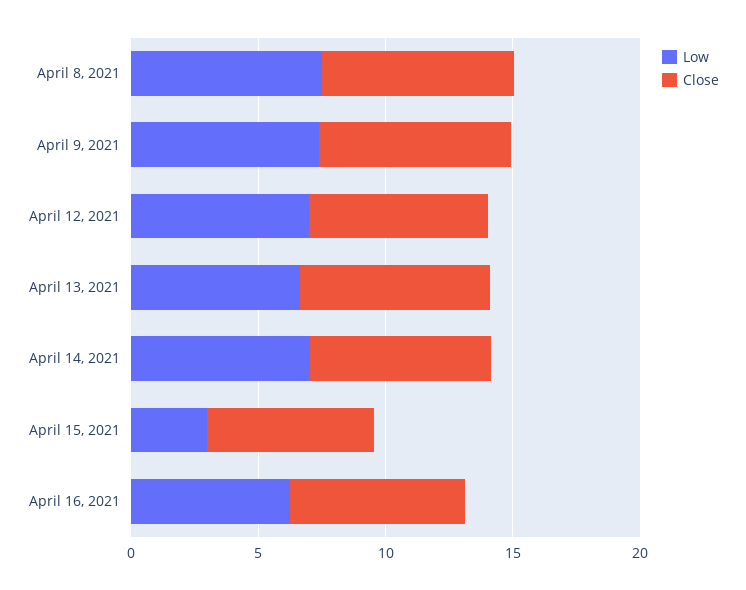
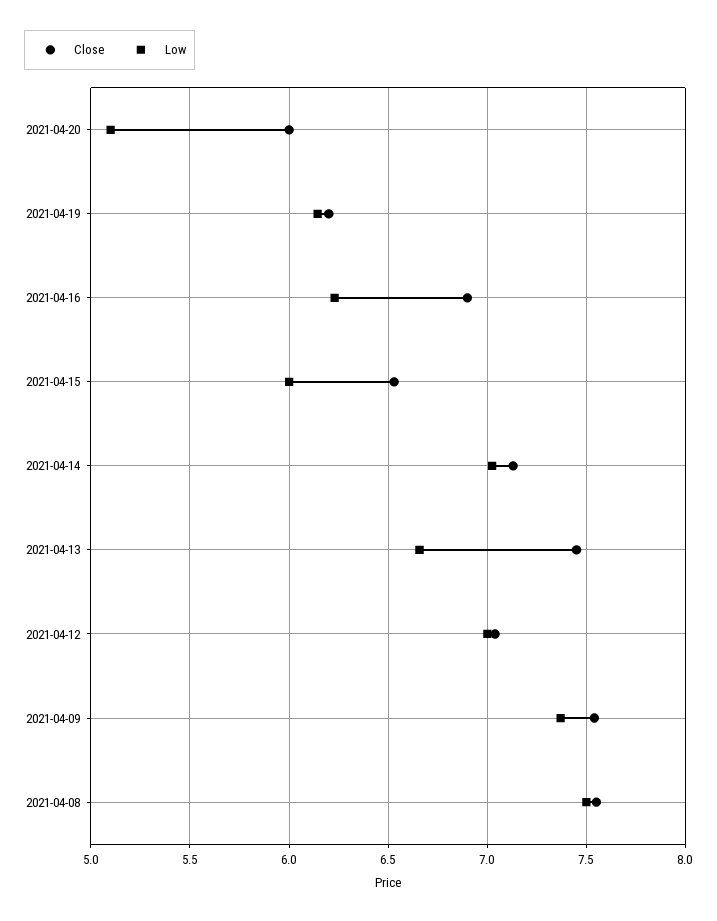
Low, April 15, 2021: 3 -> 6
Close, 2021-04-20: none -> 6
Low, 2021-04-20: none -> 5.1
Close, 2021-04-19: none -> 6.2
Low, 2021-04-19: none -> 6.15

